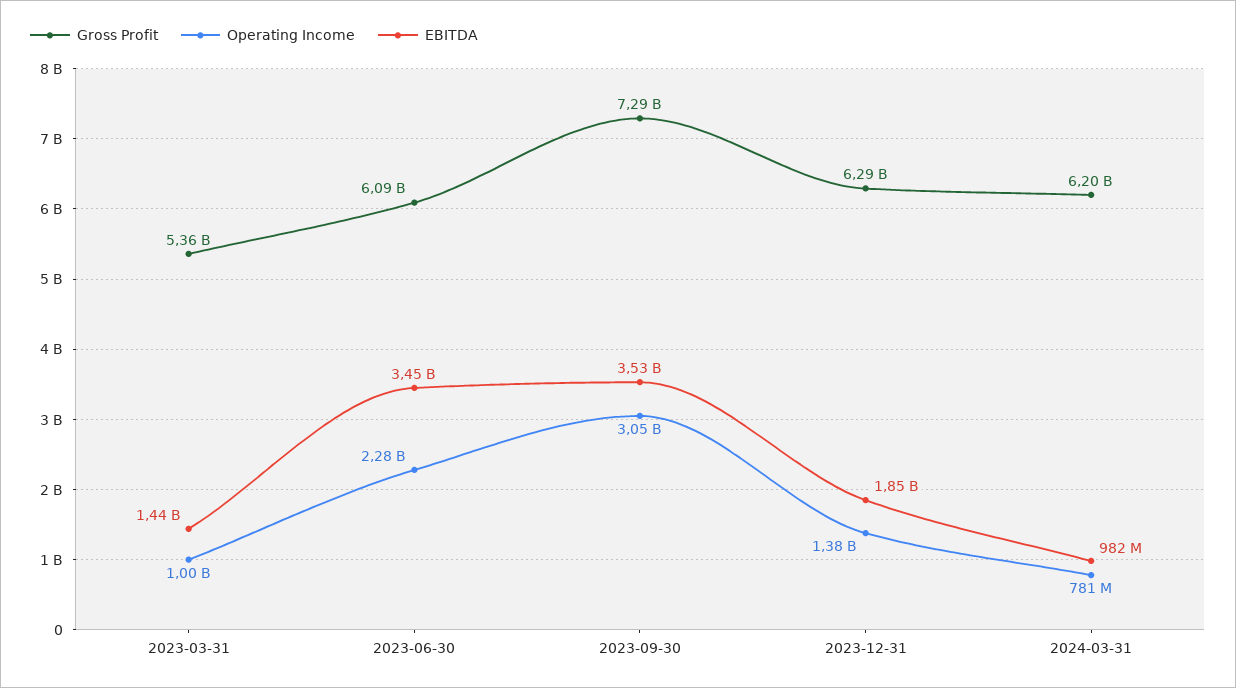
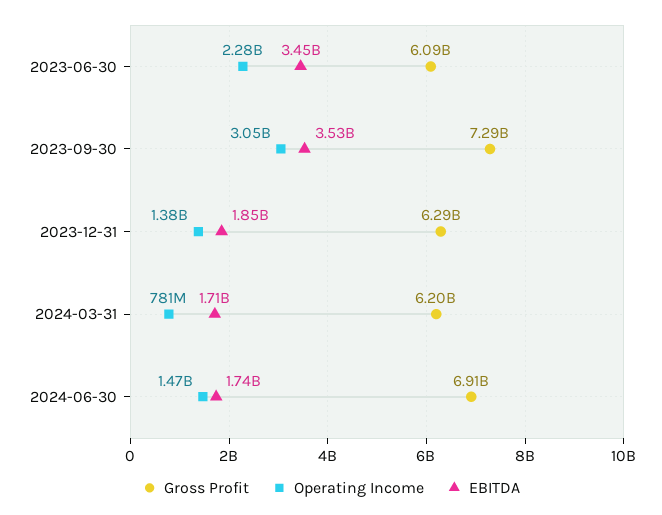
Gross Profit, 2023-03-31: 5360000000 -> none
Operating Income, 2023-03-31: 1000000000 -> none
EBITDA, 2023-03-31: 1440000000 -> none
EBITDA, 2024-03-31: 982000000 -> 1710000000
Gross Profit, 2024-06-30: none -> 6910000000
Operating Income, 2024-06-30: none -> 1470000000
EBITDA, 2024-06-30: none -> 1740000000

